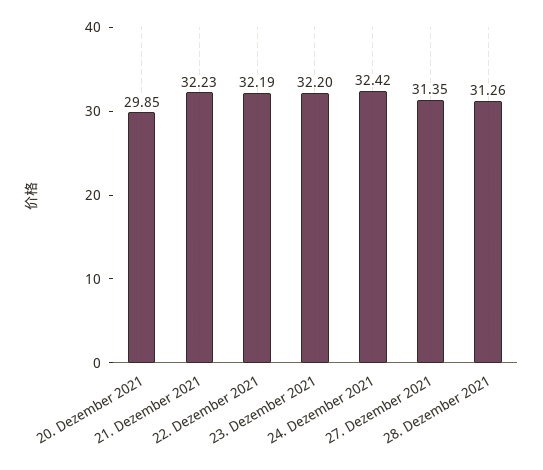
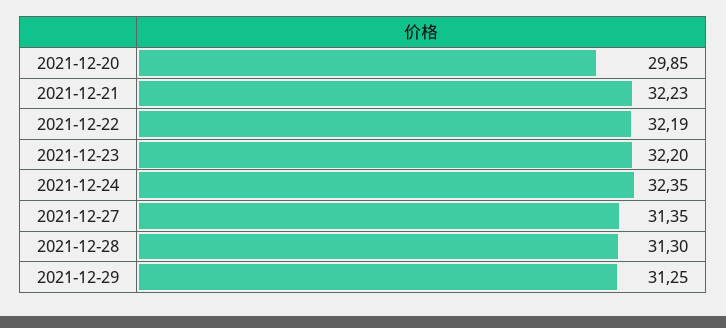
24. Dezember 2021: 32.42 -> 32.35
28. Dezember 2021: 31.26 -> 31.3
2021-12-29: none -> 31.25

